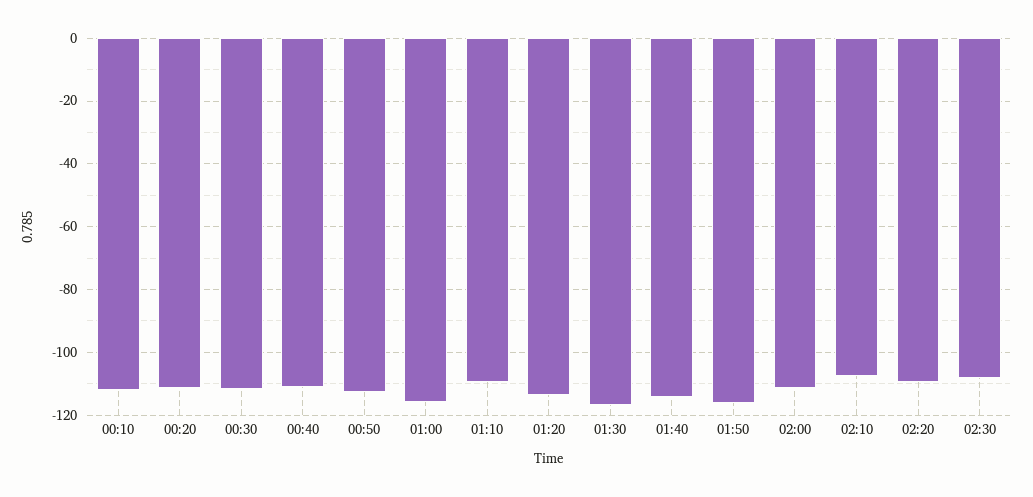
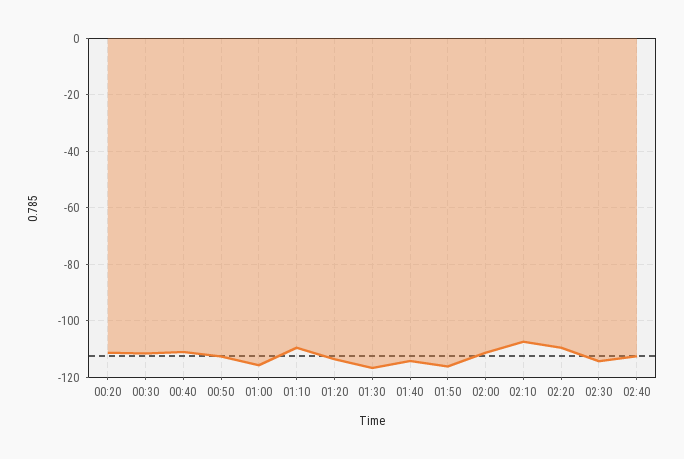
00:10: -112 -> none
02:30: -108 -> -115
02:40: none -> -112.5

